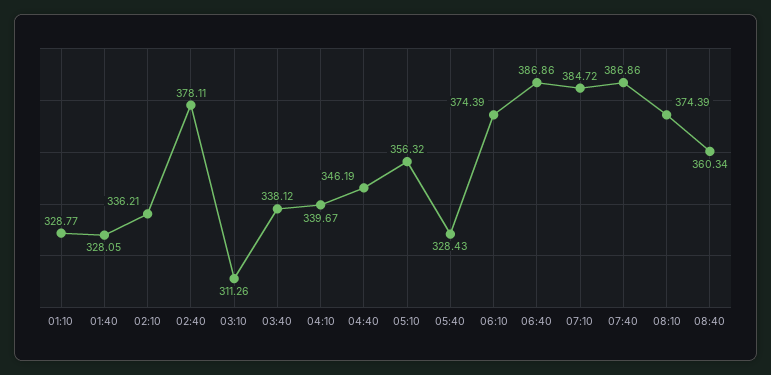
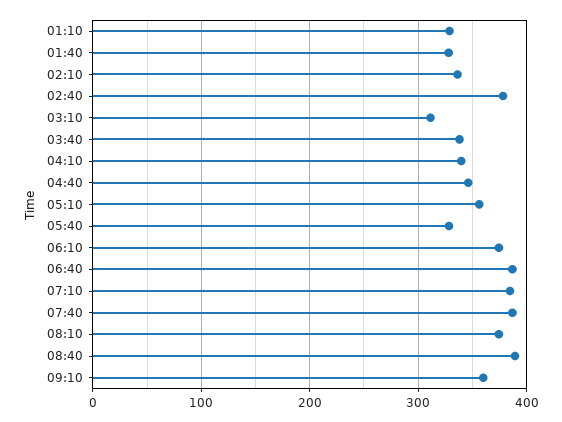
08:40: 360.34 -> 390
09:10: none -> 360

